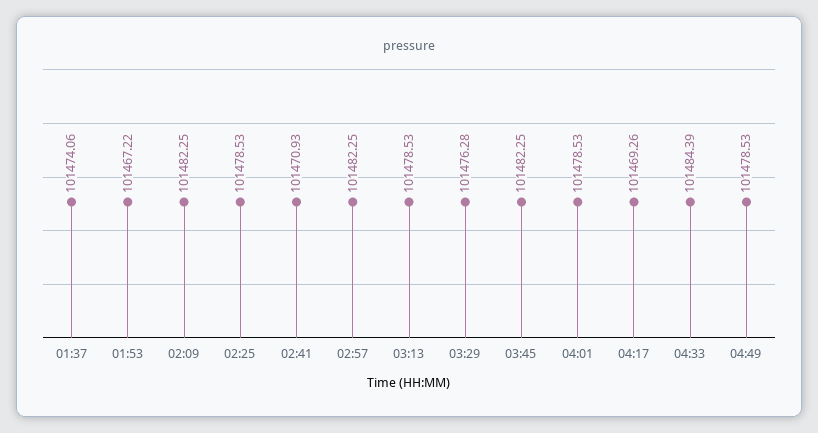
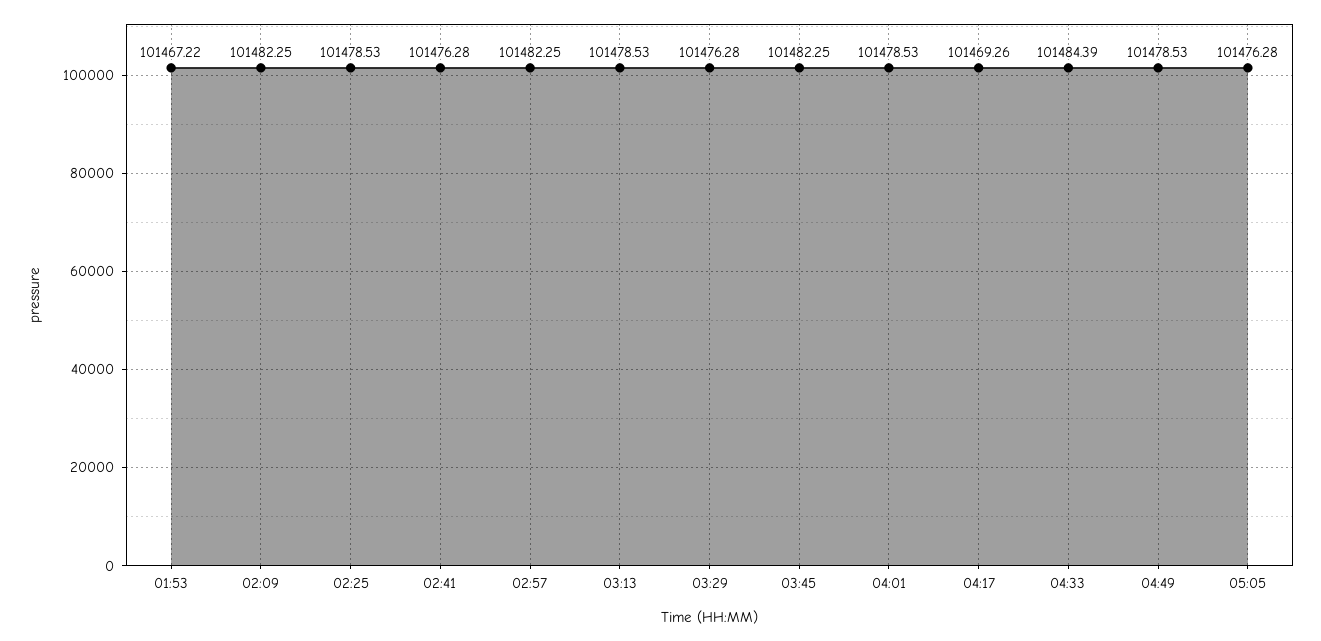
01:37: 101474.06 -> none
02:41: 101470.93 -> 101476.28
05:05: none -> 101476.28

